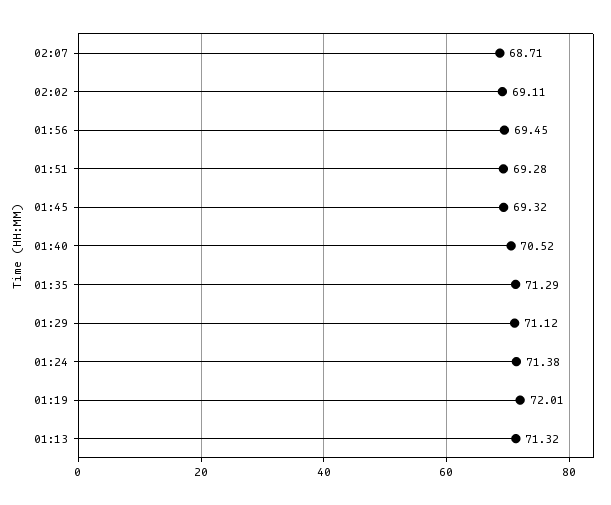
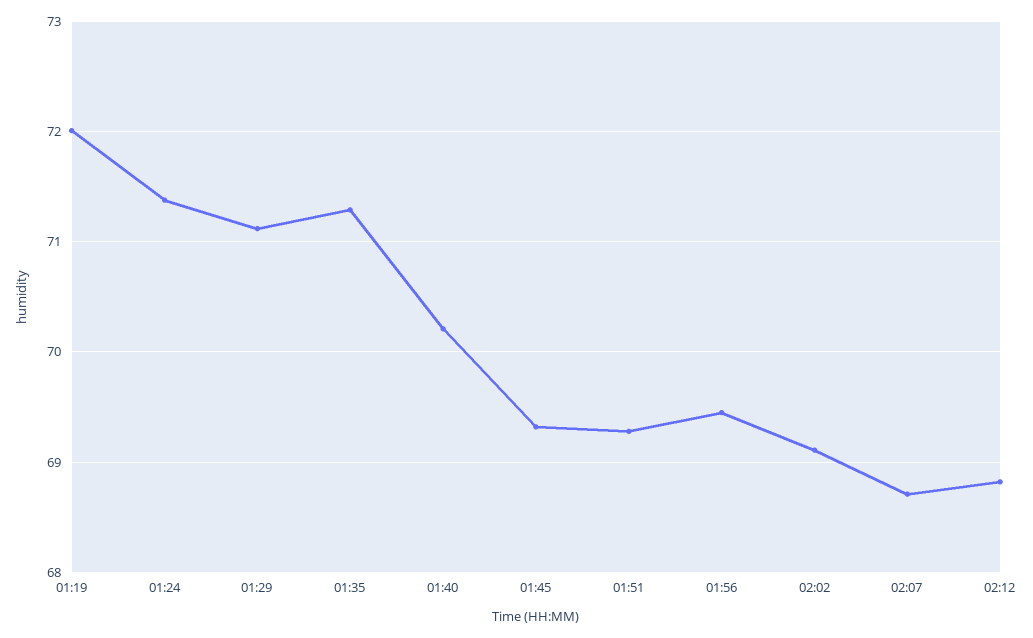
01:40: 70.52 -> 70.2
01:13: 71.32 -> none
02:12: none -> 68.8

